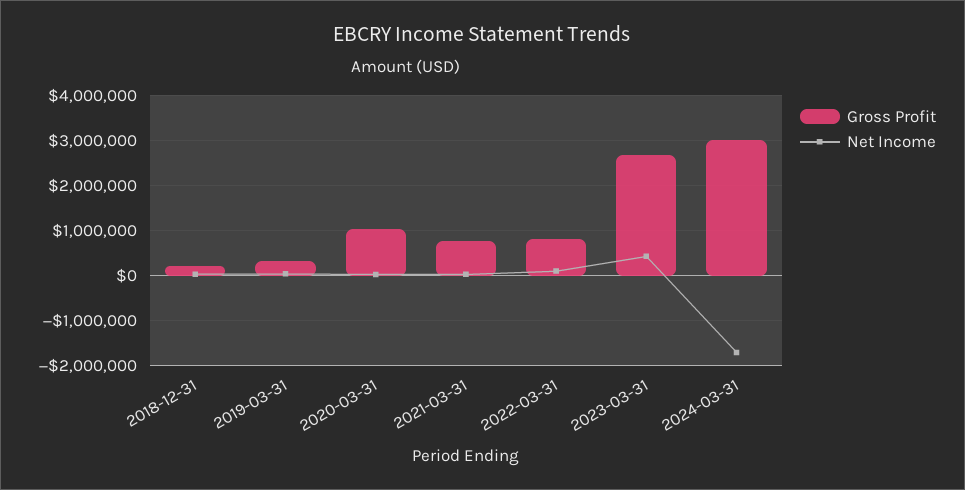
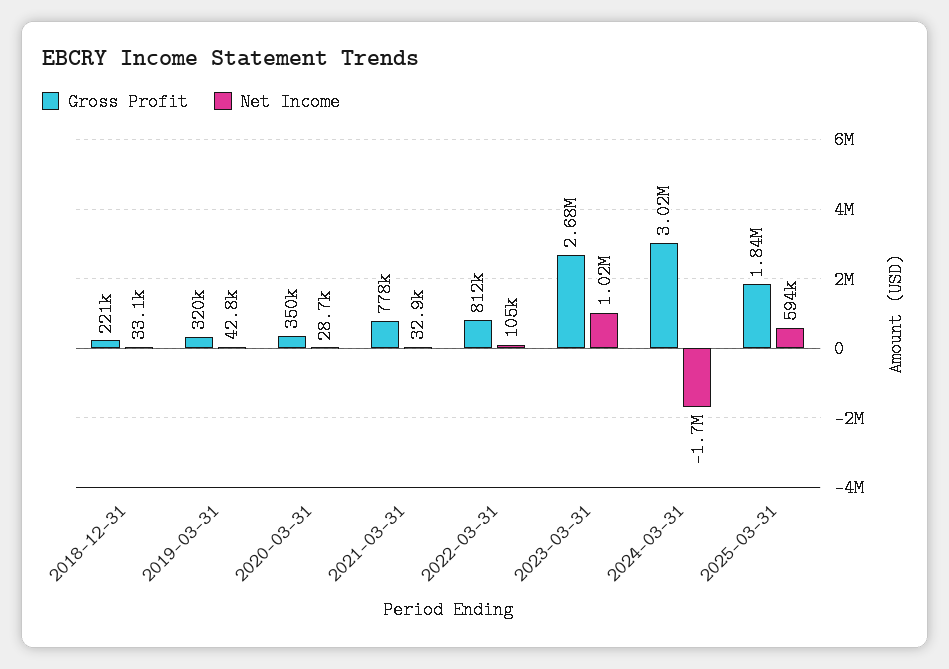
Gross Profit, 2020-03-31: 1000000 -> 350000
Net Income, 2023-03-31: 400000 -> 1020000
Gross Profit, 2025-03-31: none -> 1840000
Net Income, 2025-03-31: none -> 594000

